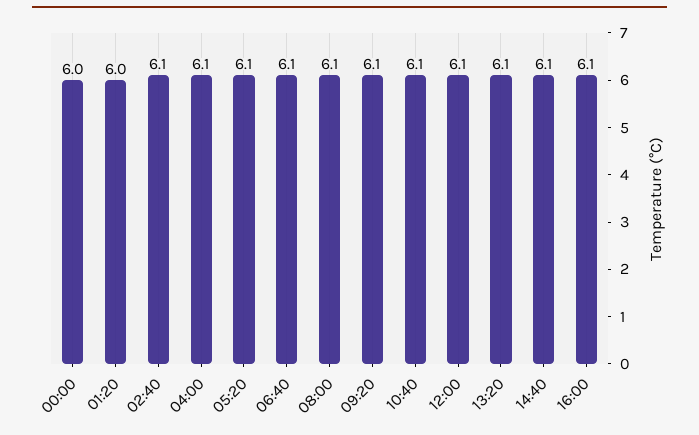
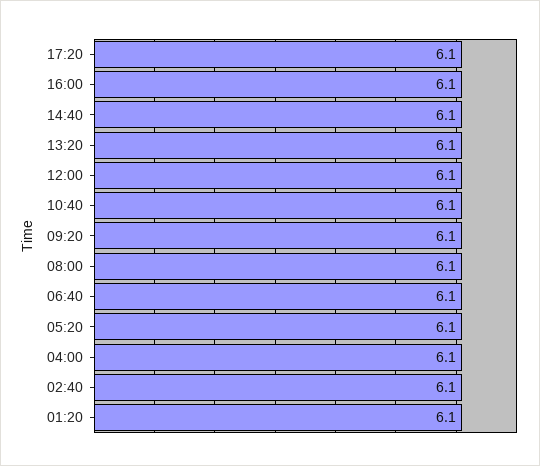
00:00: 6 -> none
01:20: 6 -> 6.1
17:20: none -> 6.1

